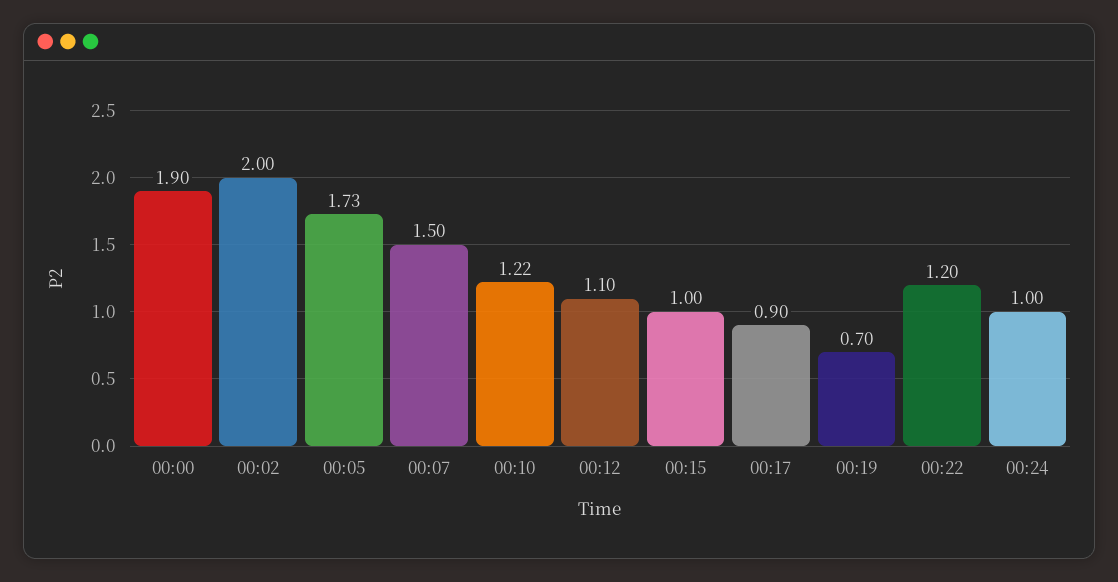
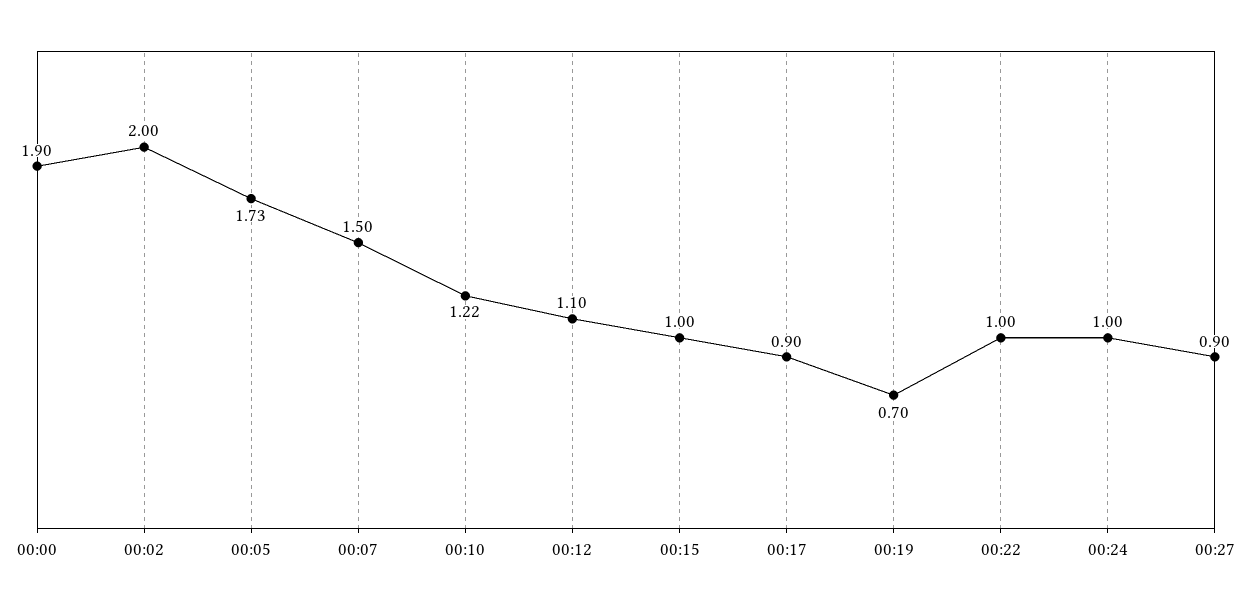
00:22: 1.2 -> 1
00:27: none -> 0.9

